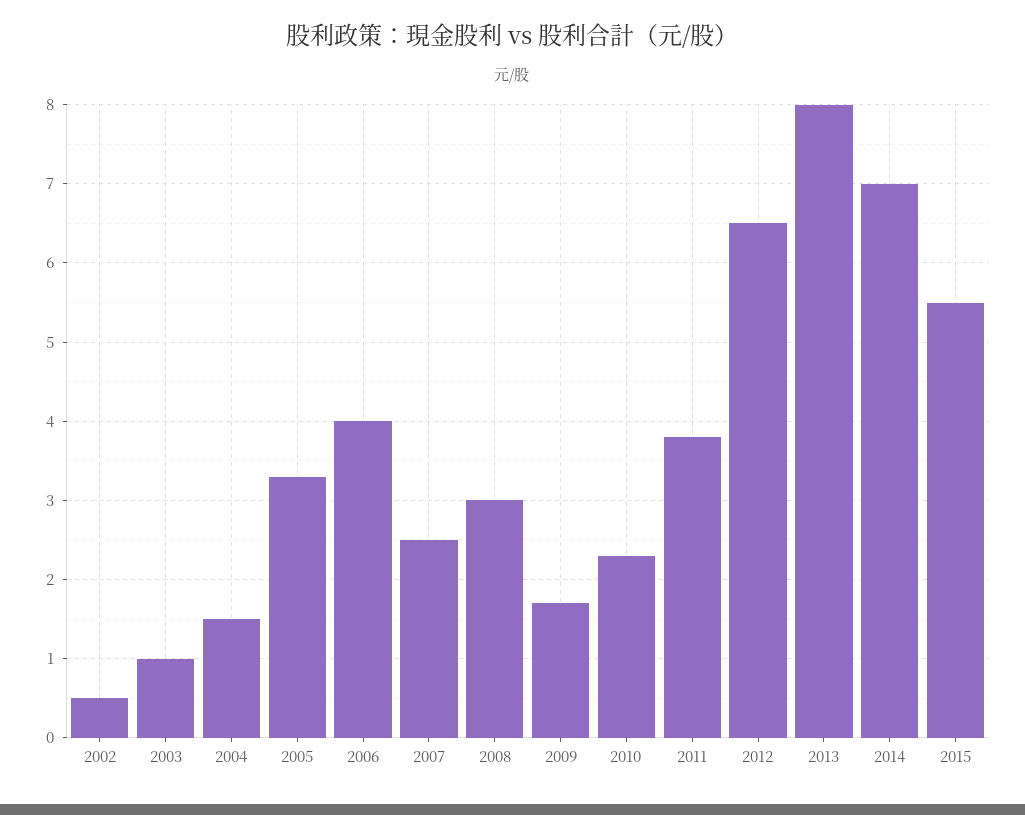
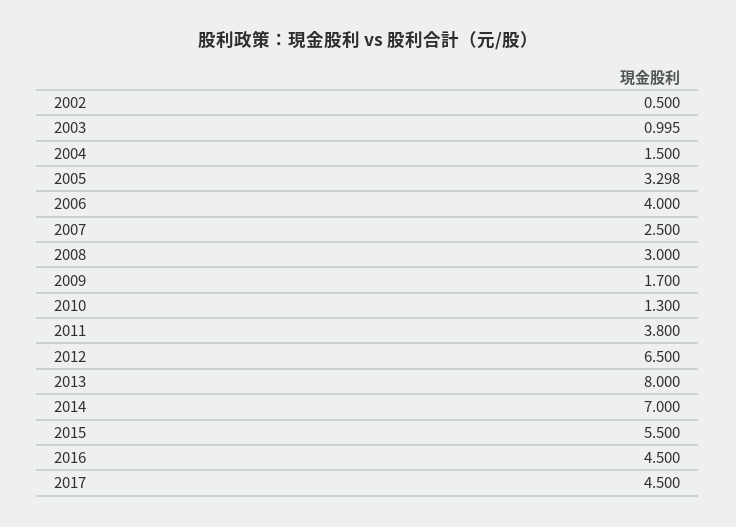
2010: 2.3 -> 1.3
2016: none -> 4.5
2017: none -> 4.5

